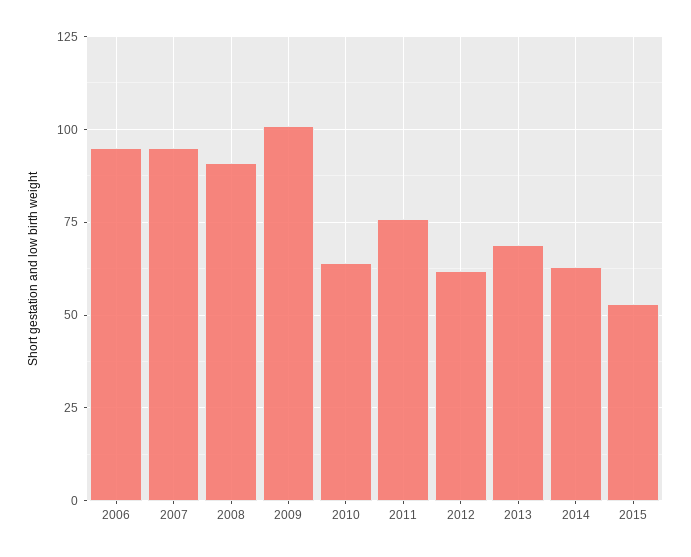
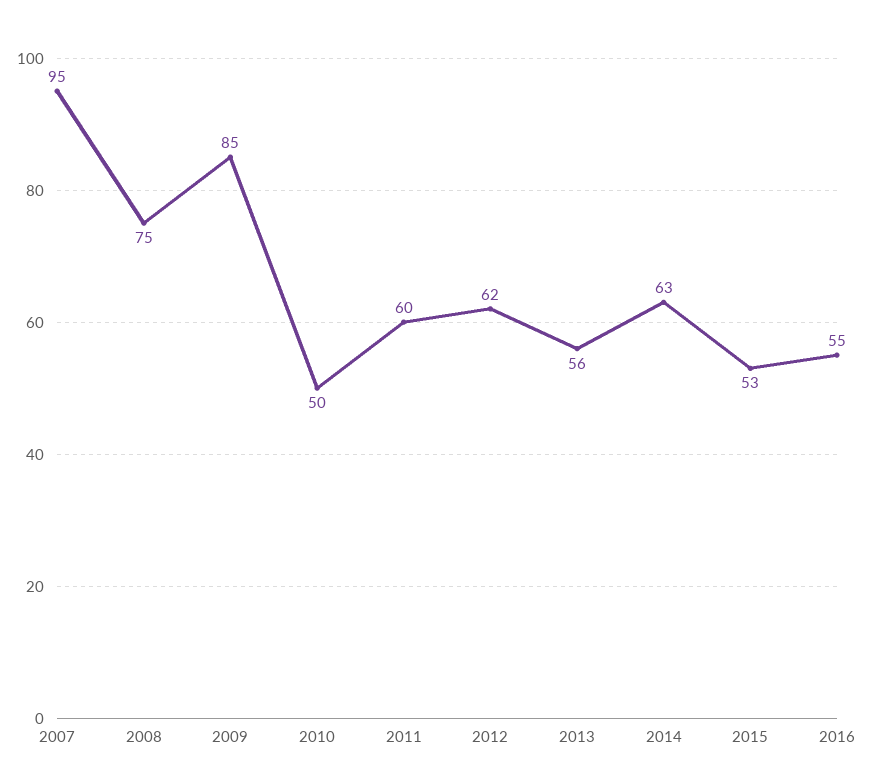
2006: 95 -> none
2008: 90 -> 75
2009: 100 -> 85
2010: 65 -> 50
2011: 75 -> 60
2013: 70 -> 56
2016: none -> 55

